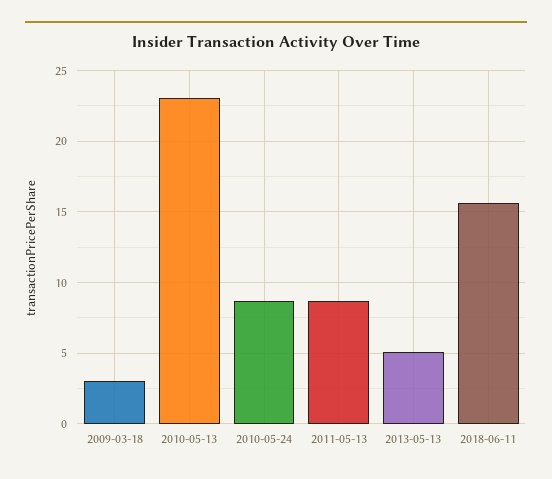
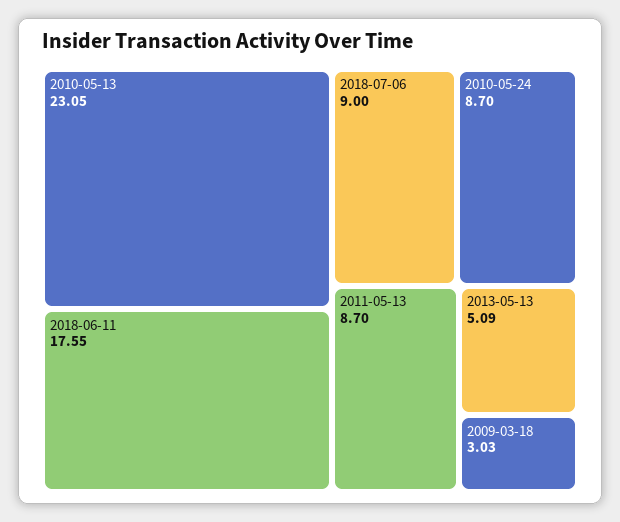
2018-06-11: 15.5 -> 17.55
2018-07-06: none -> 9

